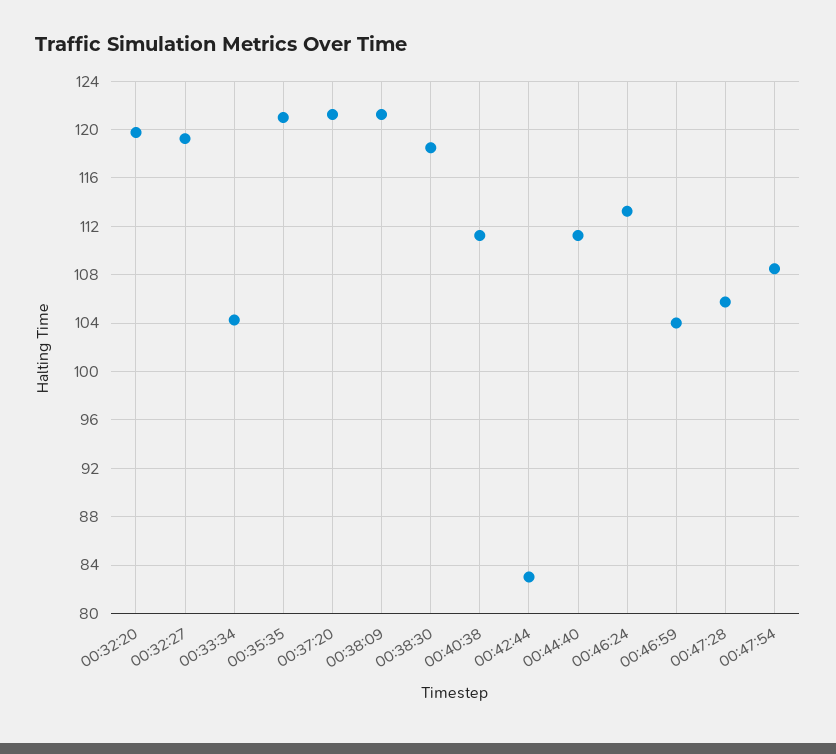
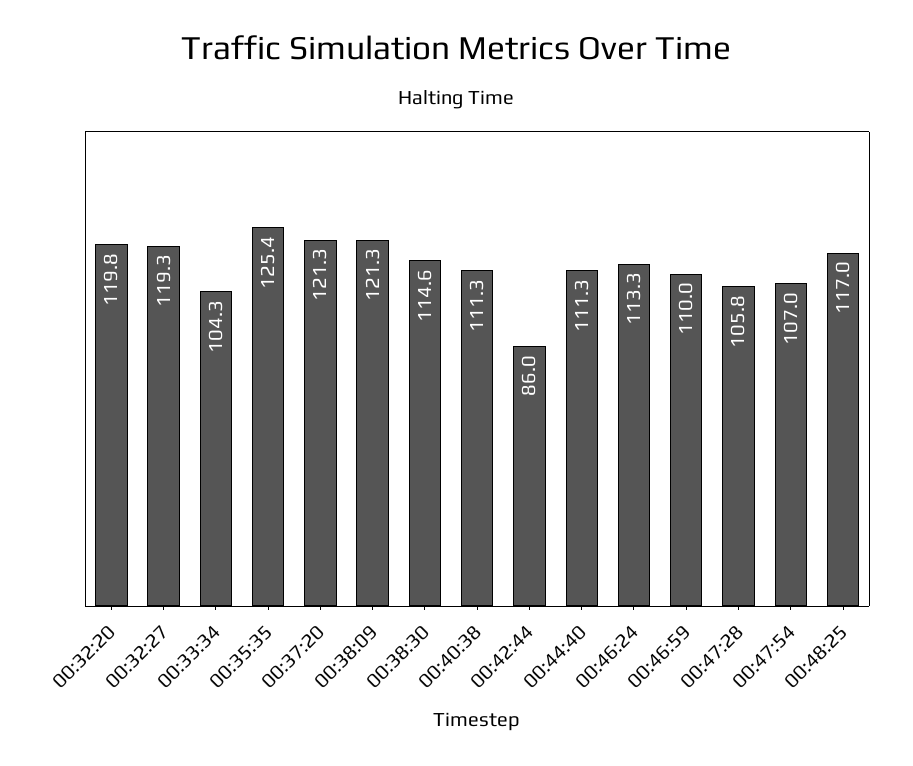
00:35:35: 121 -> 125.4
00:38:30: 118.5 -> 114.6
00:42:44: 83 -> 86
00:46:59: 104 -> 110
00:47:54: 108.5 -> 107
00:48:25: none -> 117

